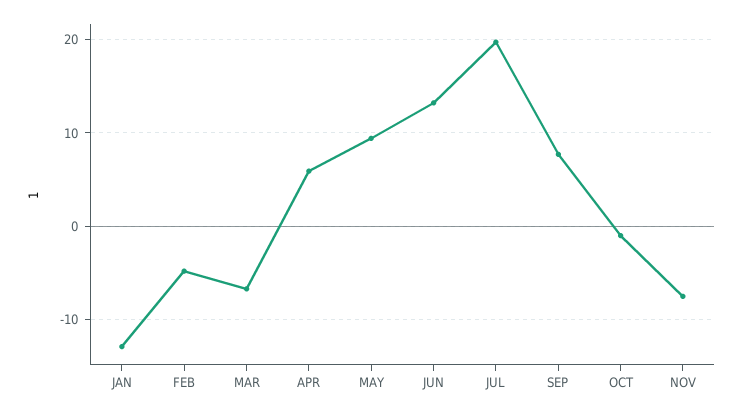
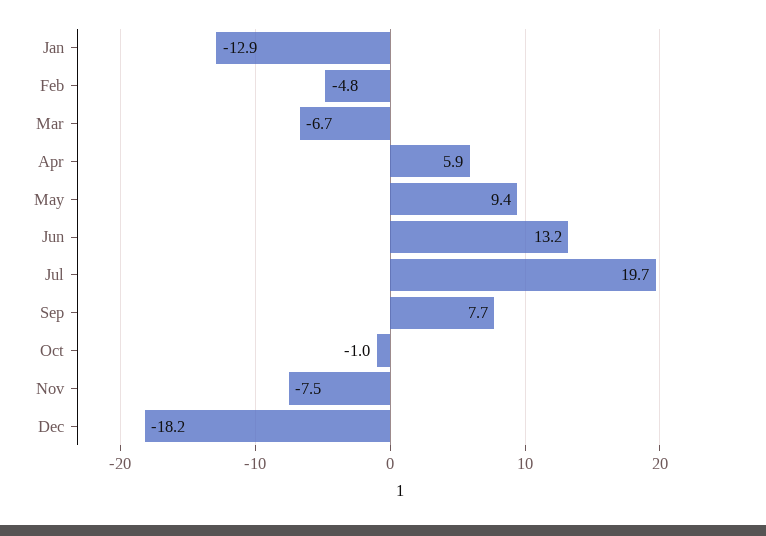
Dec: none -> -18.2

